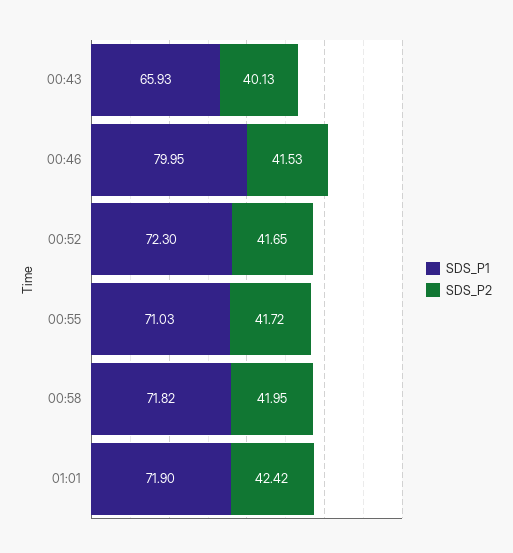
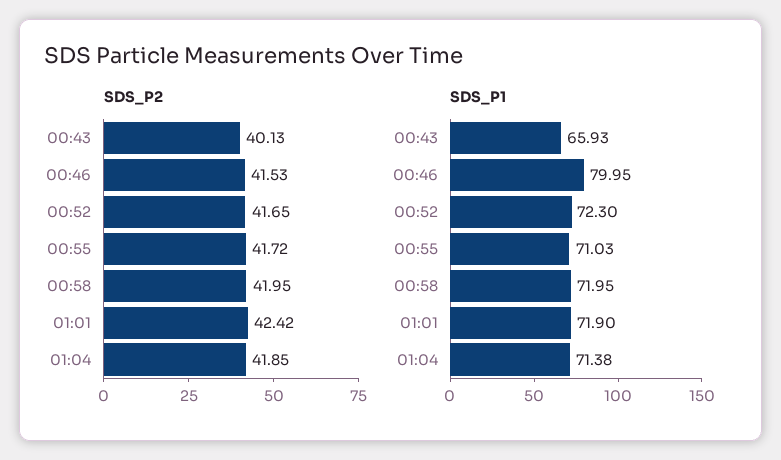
SDS_P1, 00:58: 71.82 -> 71.95
SDS_P2, 01:04: none -> 41.85
SDS_P1, 01:04: none -> 71.38

